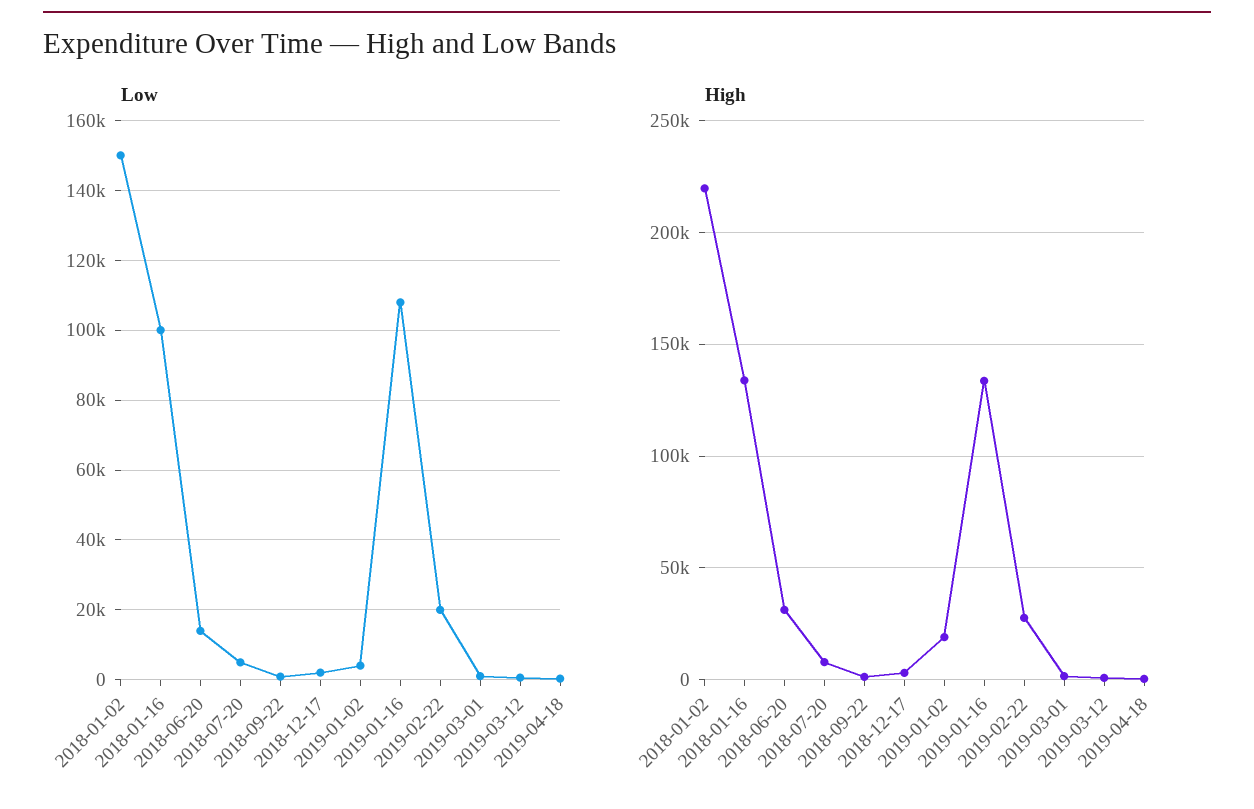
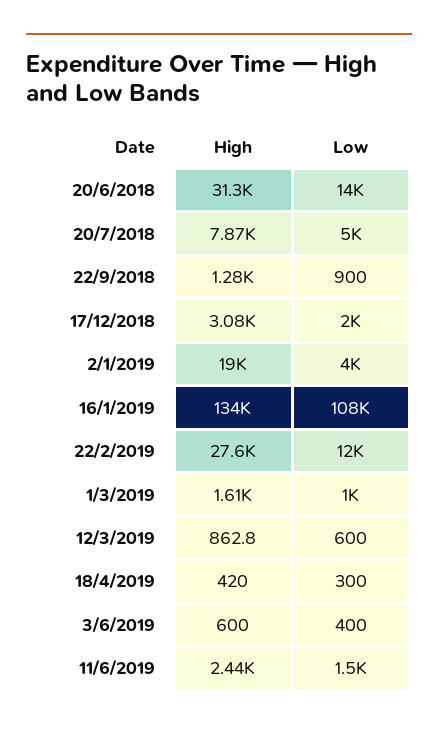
Low, 2018-01-02: 150000 -> none
Low, 2018-01-16: 100000 -> none
Low, 2019-02-22: 20000 -> 12000
High, 2018-01-02: 220000 -> none
High, 2018-01-16: 135000 -> none
High, 3/6/2019: none -> 600
Low, 3/6/2019: none -> 400
High, 11/6/2019: none -> 2440
Low, 11/6/2019: none -> 1500

